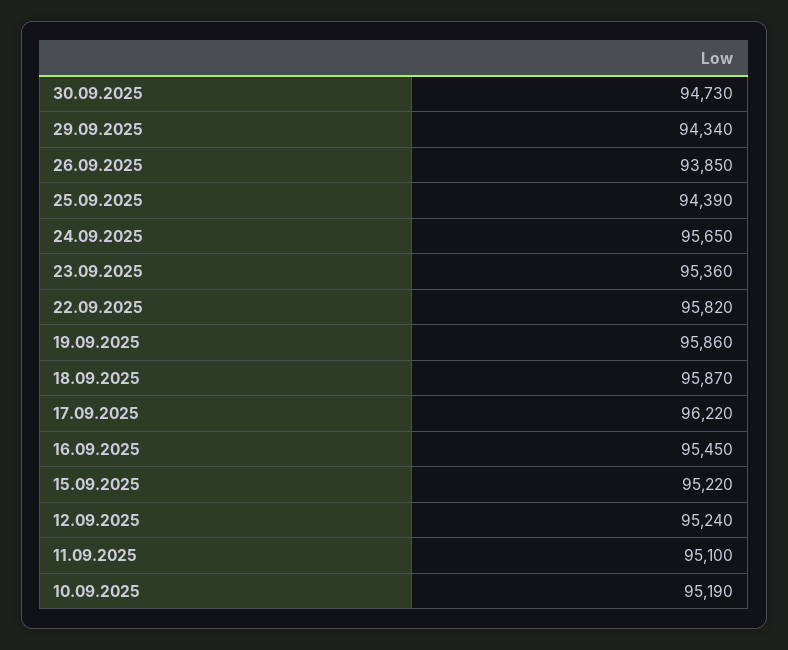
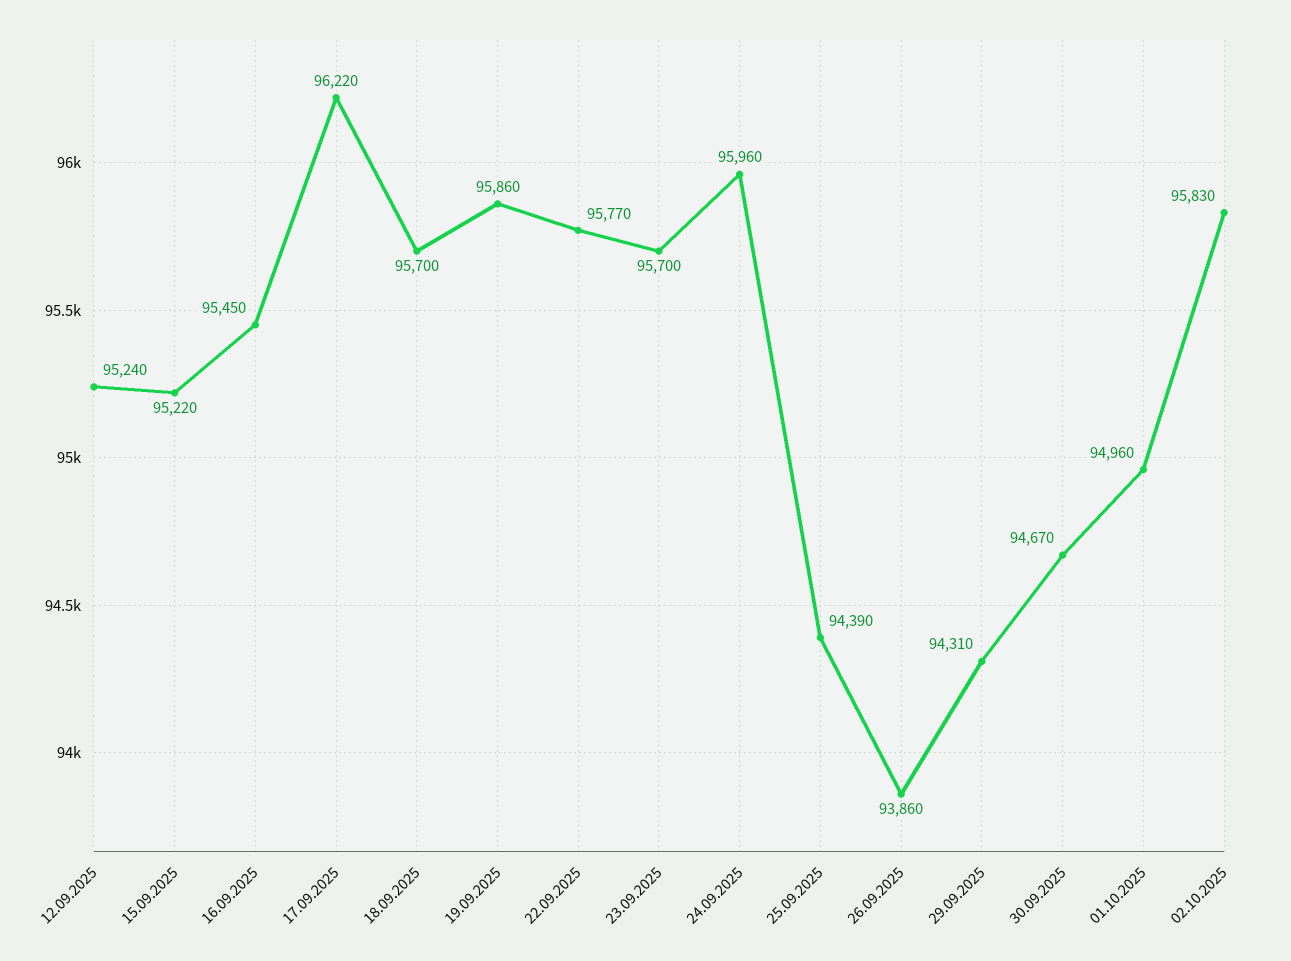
30.09.2025: 94730 -> 94670
29.09.2025: 94340 -> 94310
26.09.2025: 93850 -> 93860
24.09.2025: 95650 -> 95960
23.09.2025: 95360 -> 95700
22.09.2025: 95820 -> 95770
18.09.2025: 95870 -> 95700
11.09.2025: 95100 -> none
10.09.2025: 95190 -> none
01.10.2025: none -> 94960
02.10.2025: none -> 95830

